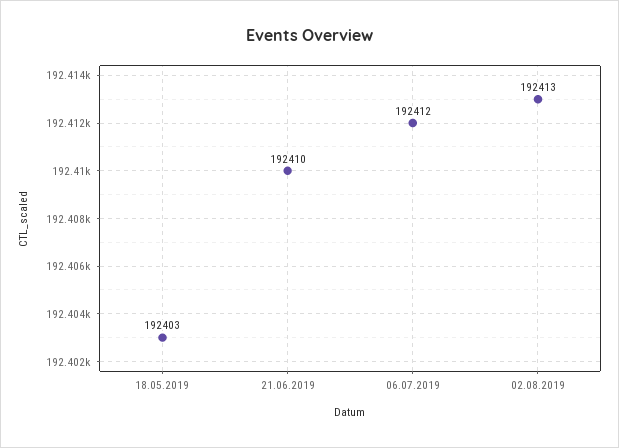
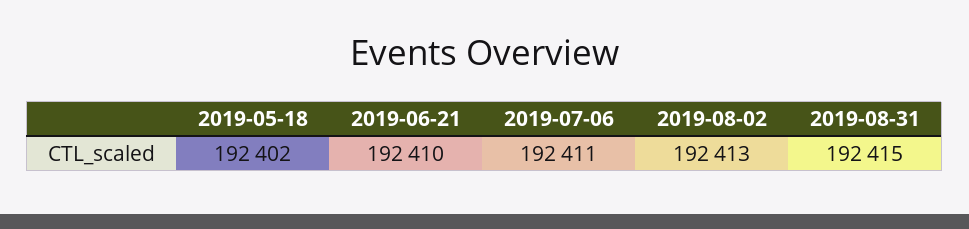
18.05.2019: 192403 -> 192402
06.07.2019: 192412 -> 192411
2019-08-31: none -> 192415

